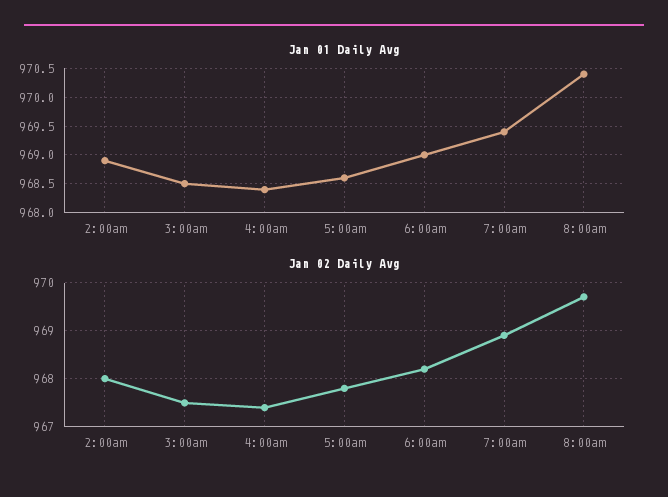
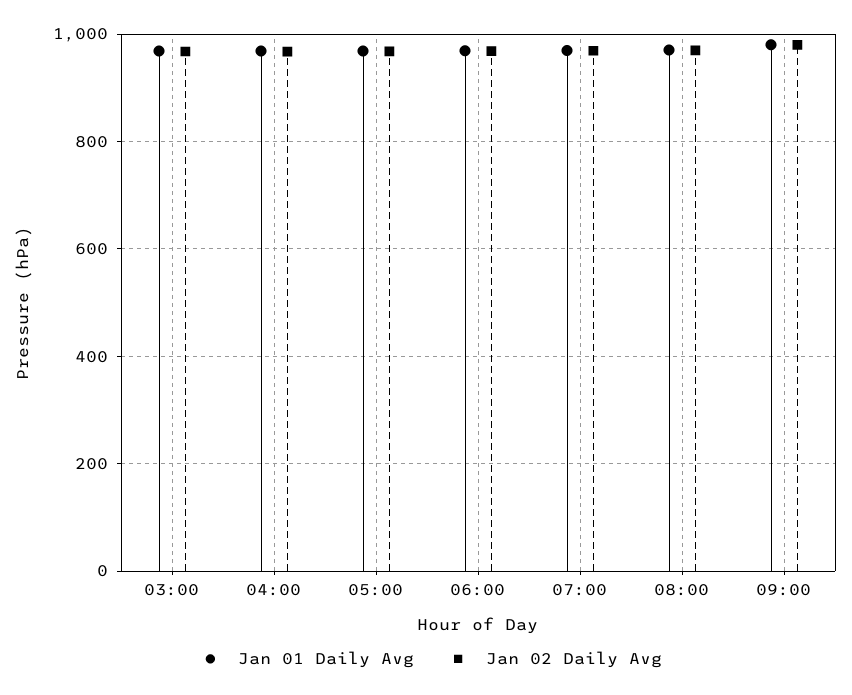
Jan 01 Daily Avg, 2:00am: 969 -> none
Jan 02 Daily Avg, 2:00am: 968 -> none
Jan 01 Daily Avg, 09:00: none -> 980
Jan 02 Daily Avg, 09:00: none -> 980

